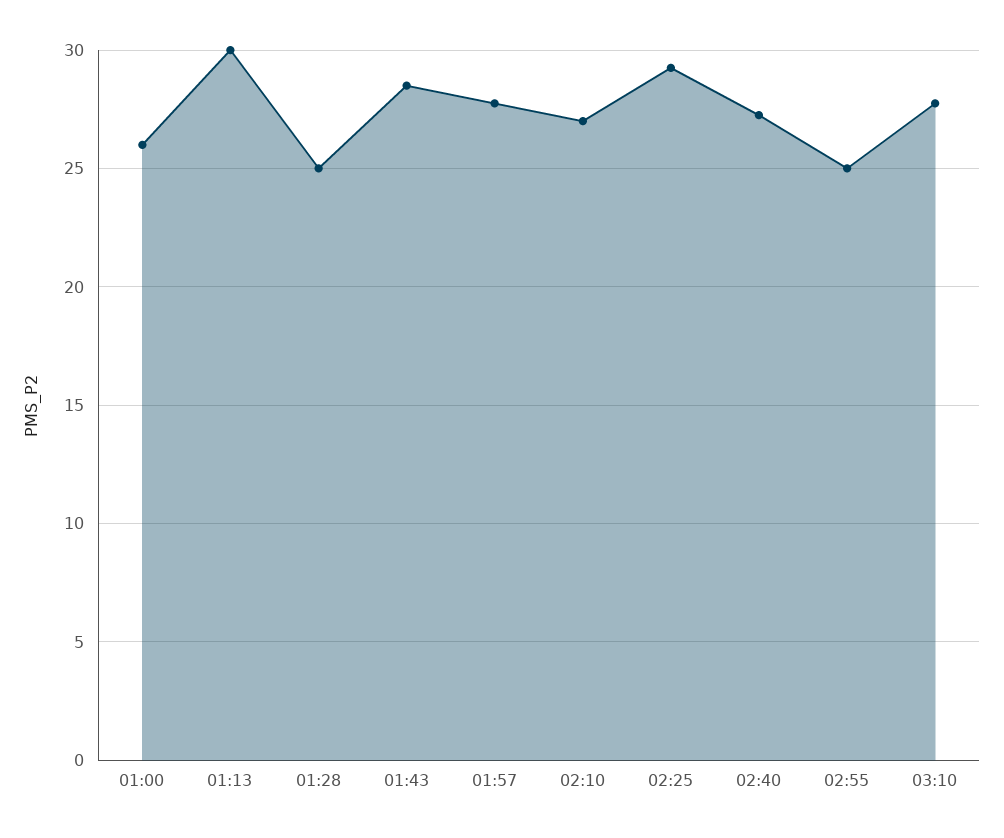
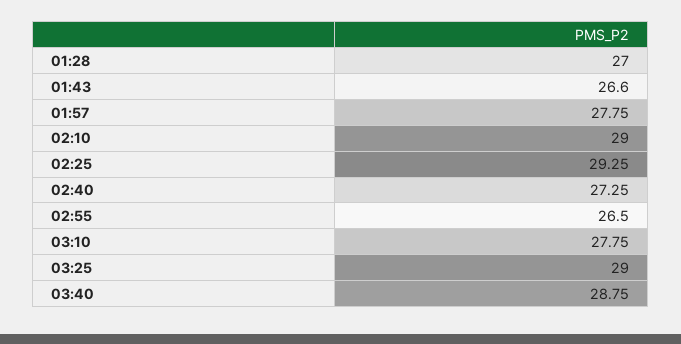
01:00: 26 -> none
01:13: 30 -> none
01:28: 25 -> 27
01:43: 28.5 -> 26.6
02:10: 27 -> 29
02:55: 25 -> 26.5
03:25: none -> 29
03:40: none -> 28.75

